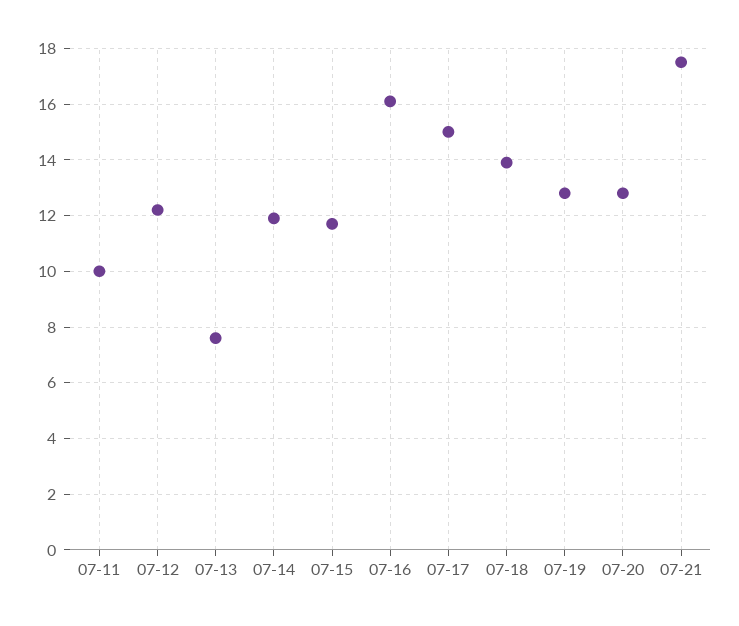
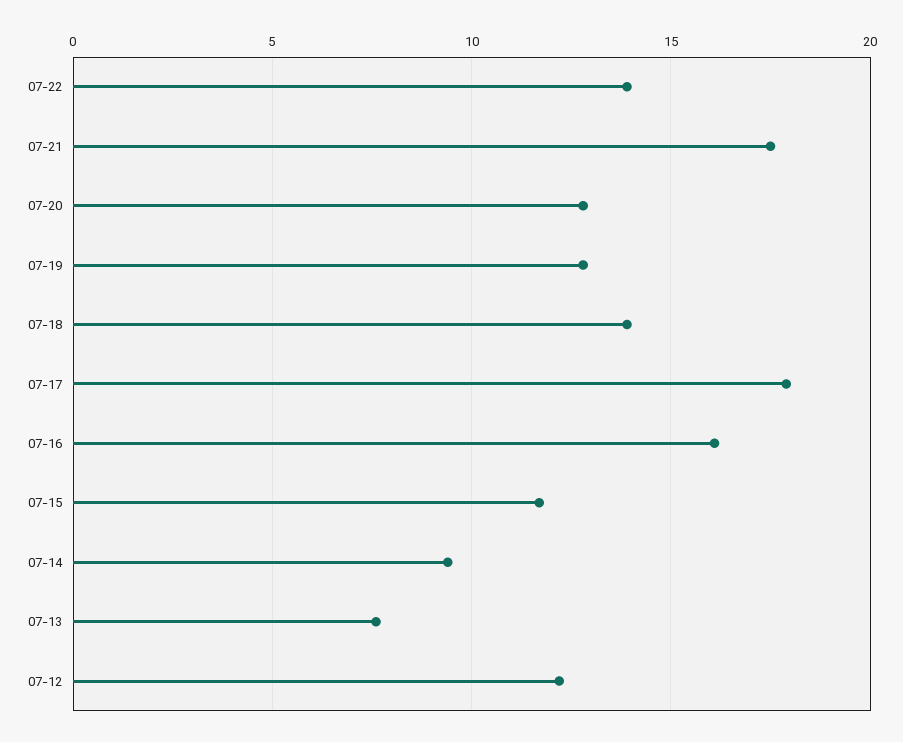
07-11: 10 -> none
07-14: 12 -> 9.5
07-17: 15 -> 18
07-22: none -> 14

